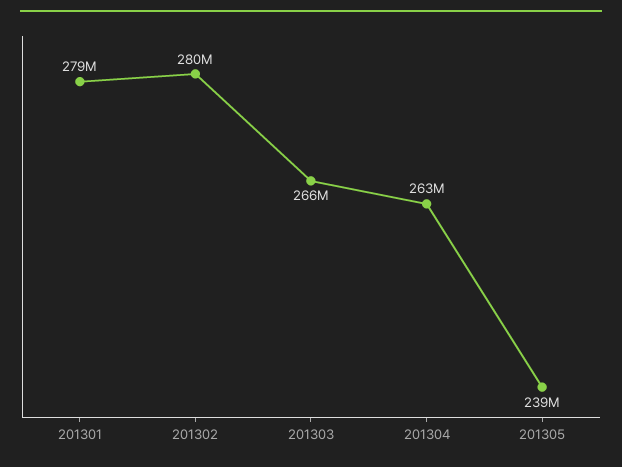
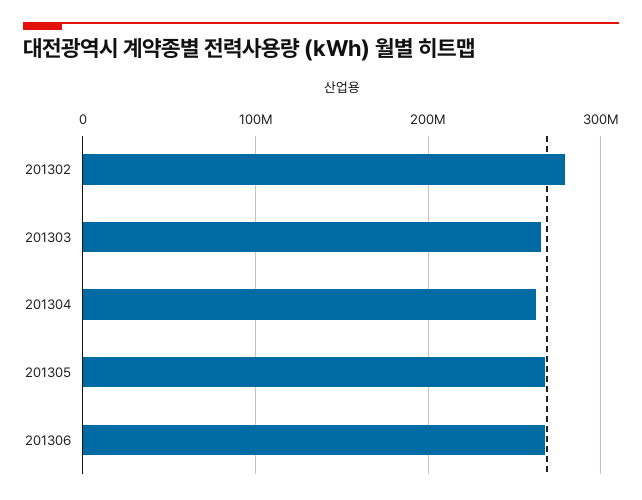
201301: 279000000 -> none
201305: 239000000 -> 270000000
201306: none -> 270000000

